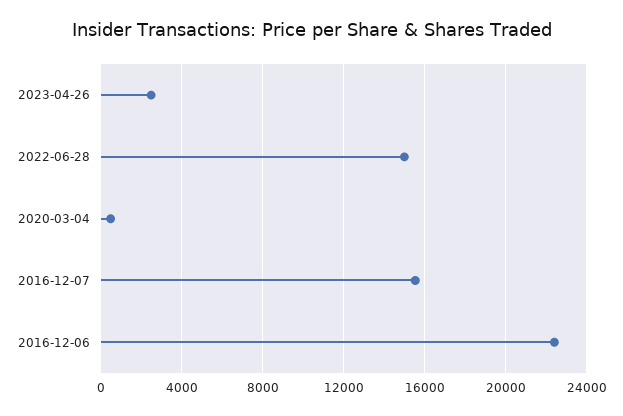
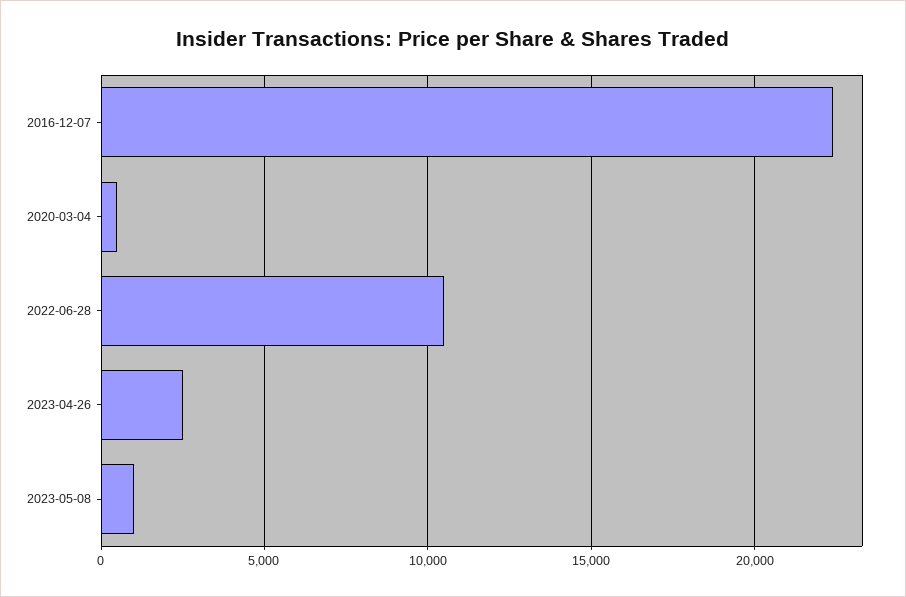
2022-06-28: 15000 -> 10500
2016-12-07: 15500 -> 22500
2016-12-06: 22500 -> none
2023-05-08: none -> 1000

